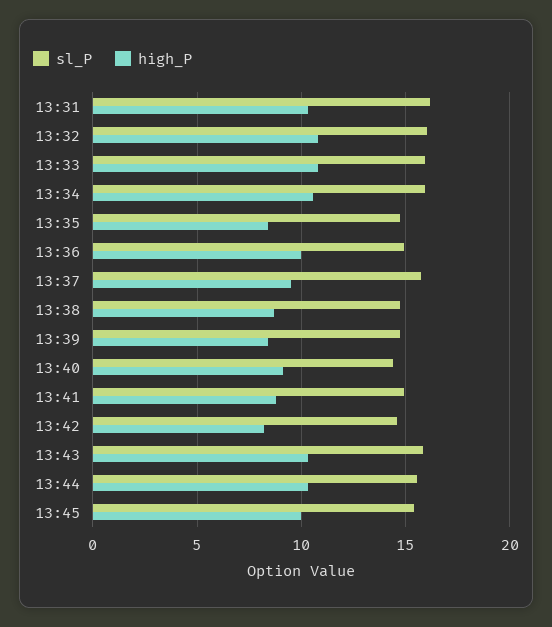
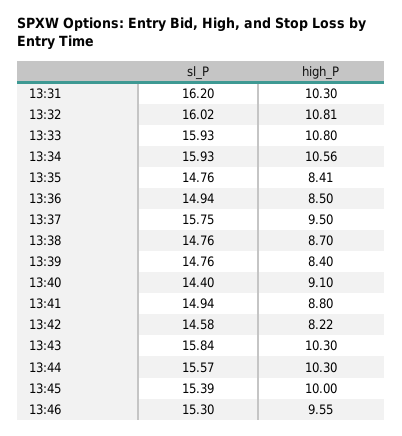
high_P, 13:36: 10 -> 8.5
sl_P, 13:46: none -> 15.3
high_P, 13:46: none -> 9.55

